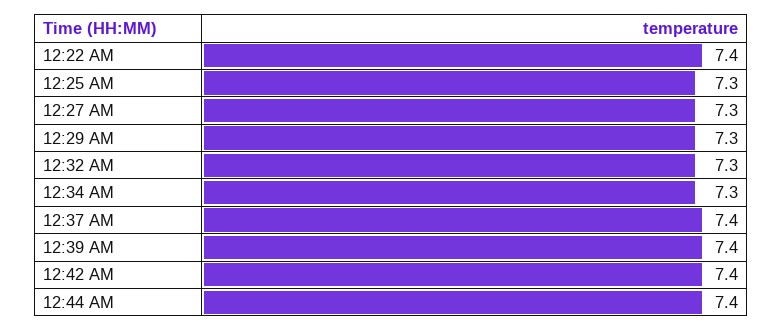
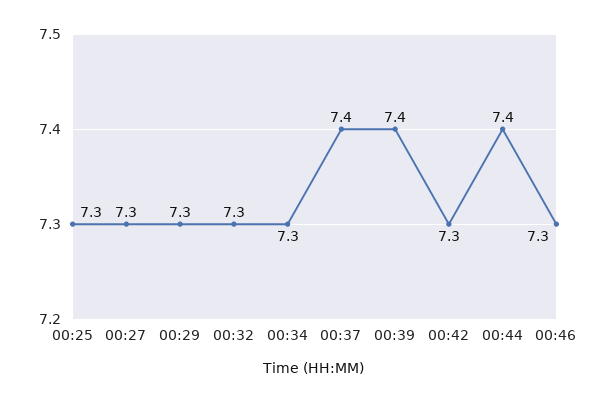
12:22 AM: 7.4 -> none
12:42 AM: 7.4 -> 7.3
00:46: none -> 7.3

